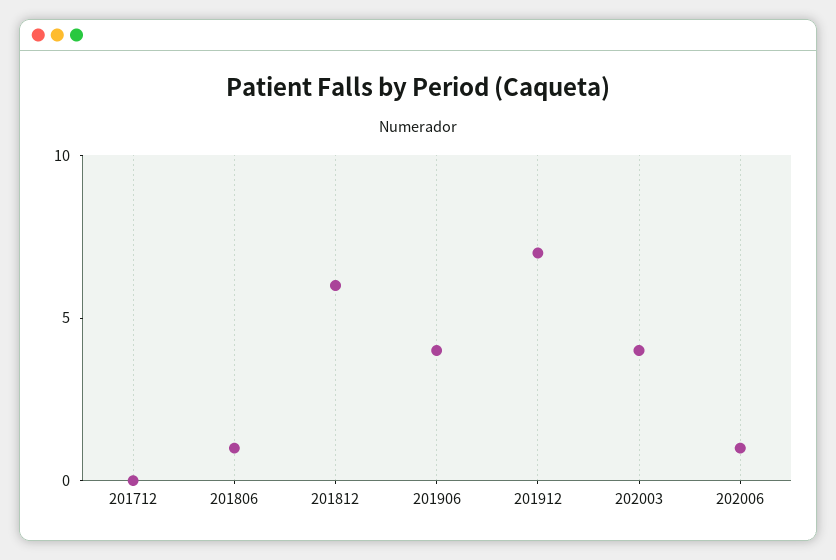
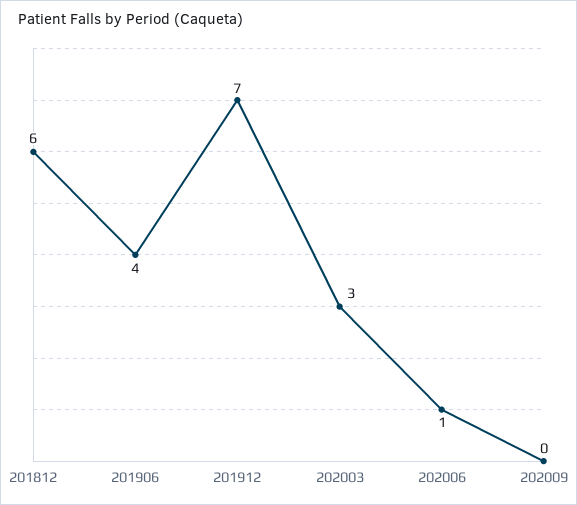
201712: 0 -> none
201806: 1 -> none
202003: 4 -> 3
202009: none -> 0

